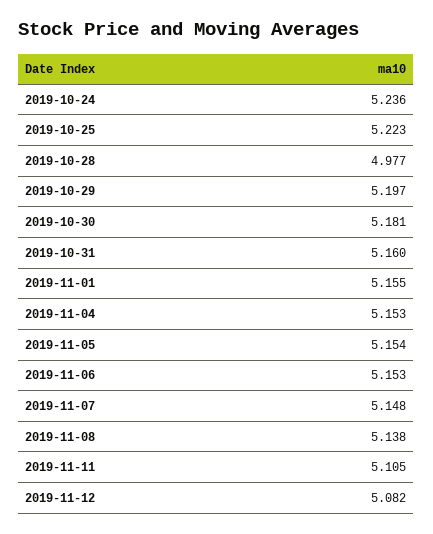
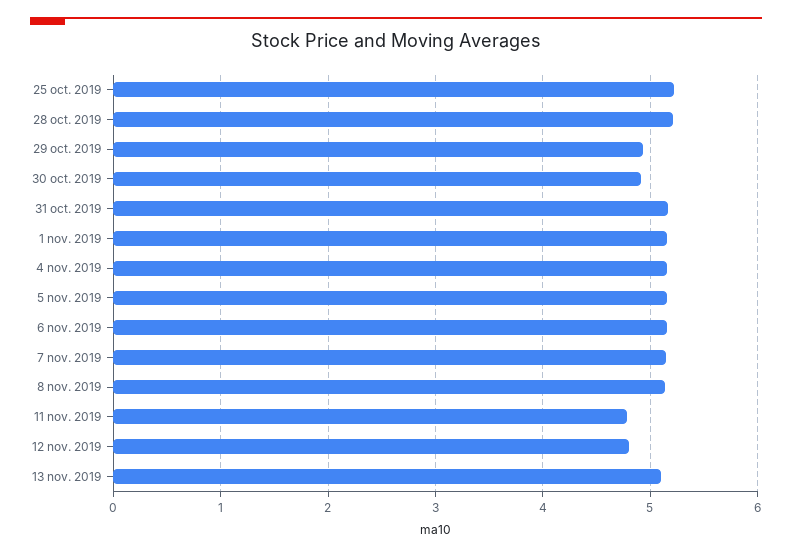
2019-10-24: 5.236 -> none
2019-10-28: 4.977 -> 5.2
2019-10-29: 5.197 -> 4.9
2019-10-30: 5.181 -> 4.9
2019-11-11: 5.105 -> 4.8
2019-11-12: 5.082 -> 4.8
13 nov. 2019: none -> 5.1

